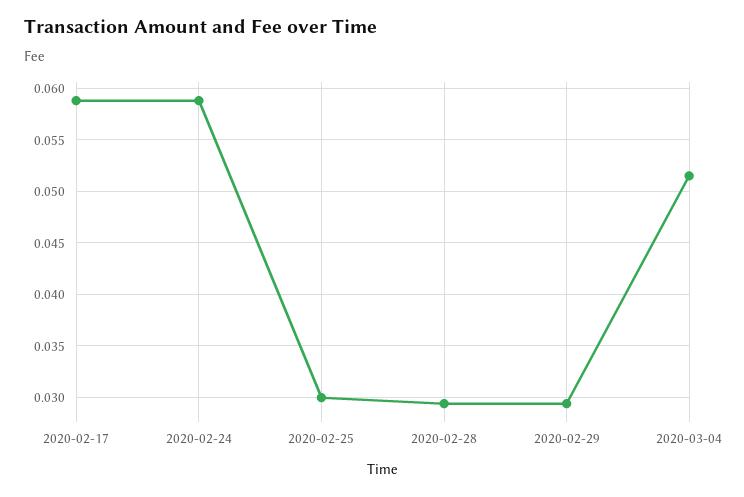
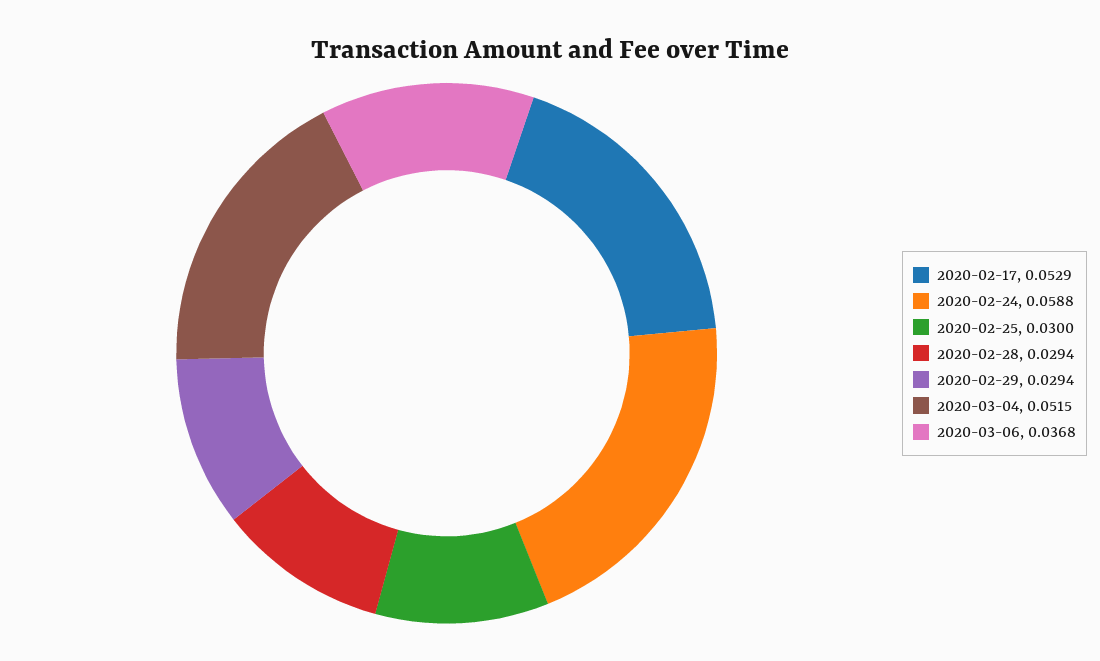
2020-02-17: 0.059 -> 0.0529
2020-03-06: none -> 0.0368

